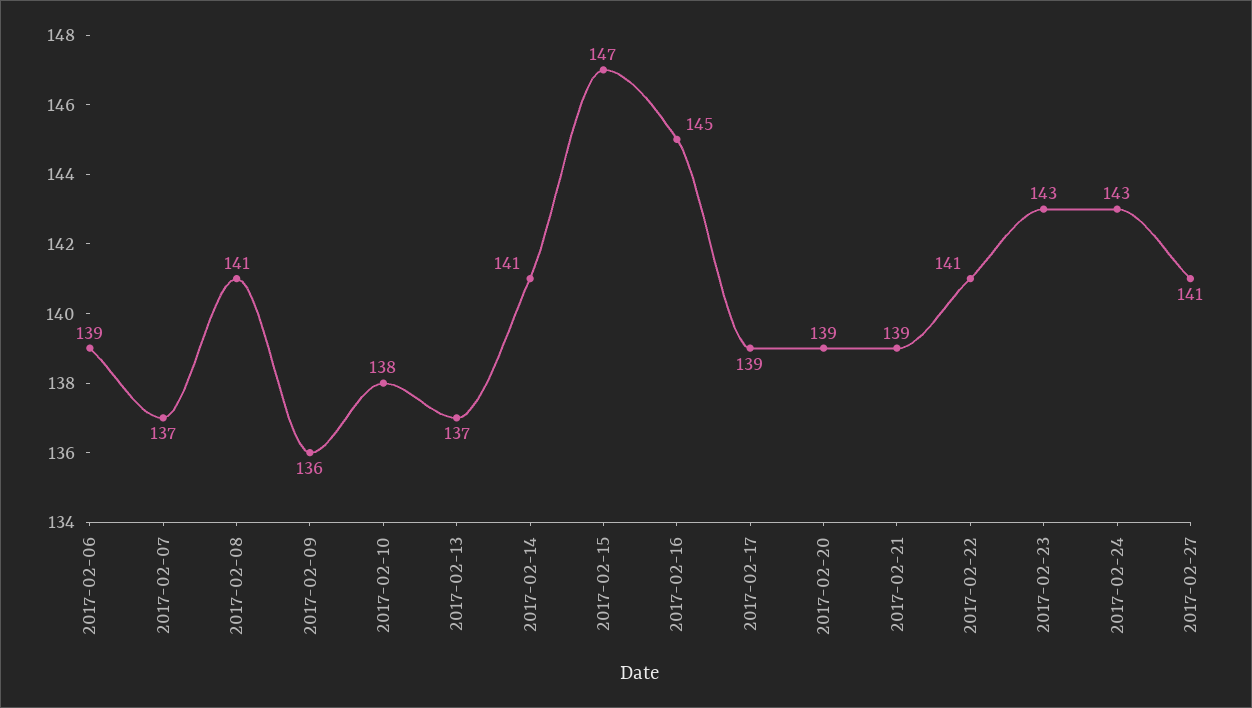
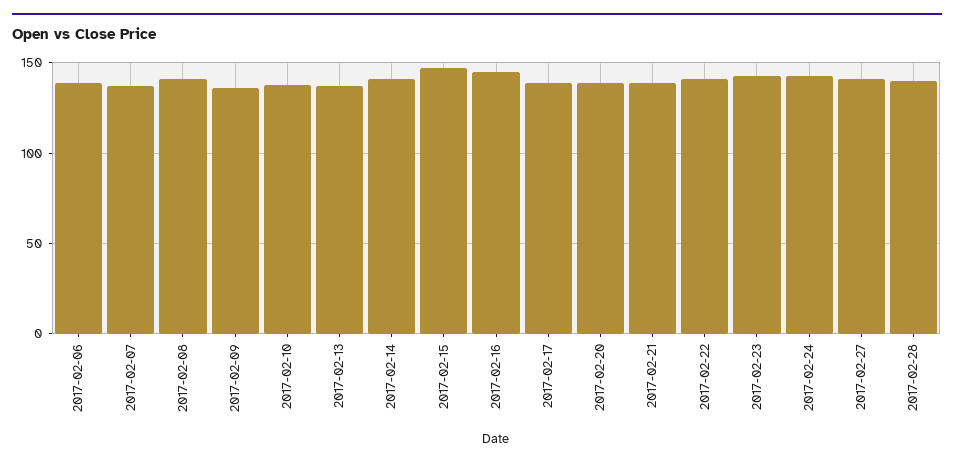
2017-02-28: none -> 140

